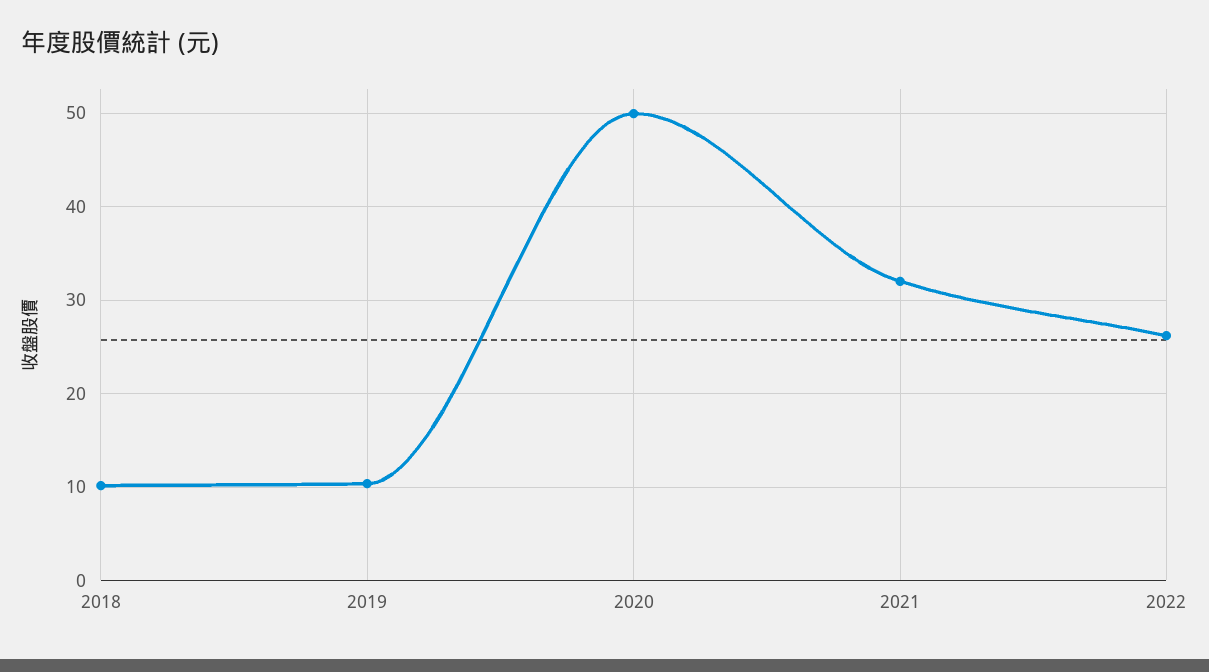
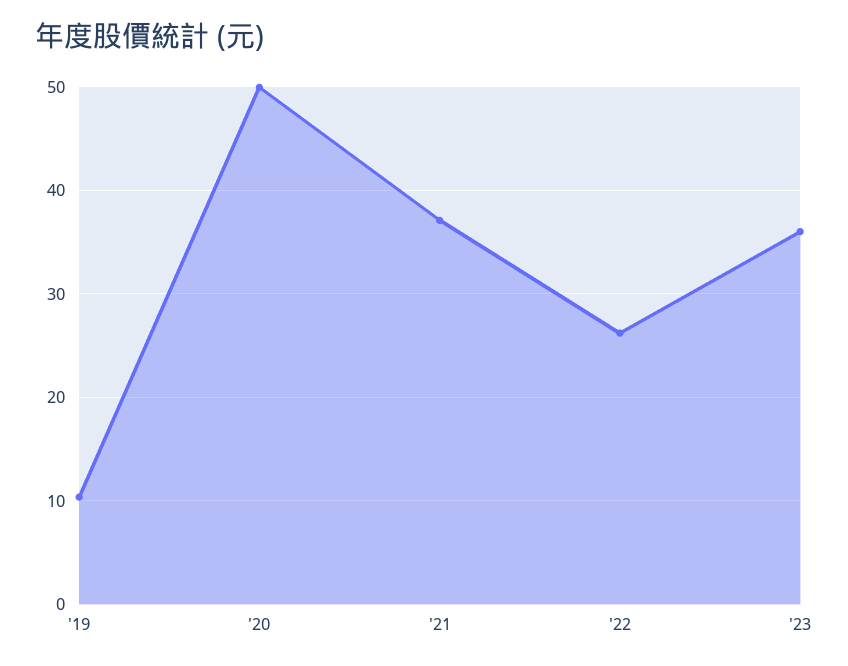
2018: 10 -> none
2021: 32 -> 37
'23: none -> 36

